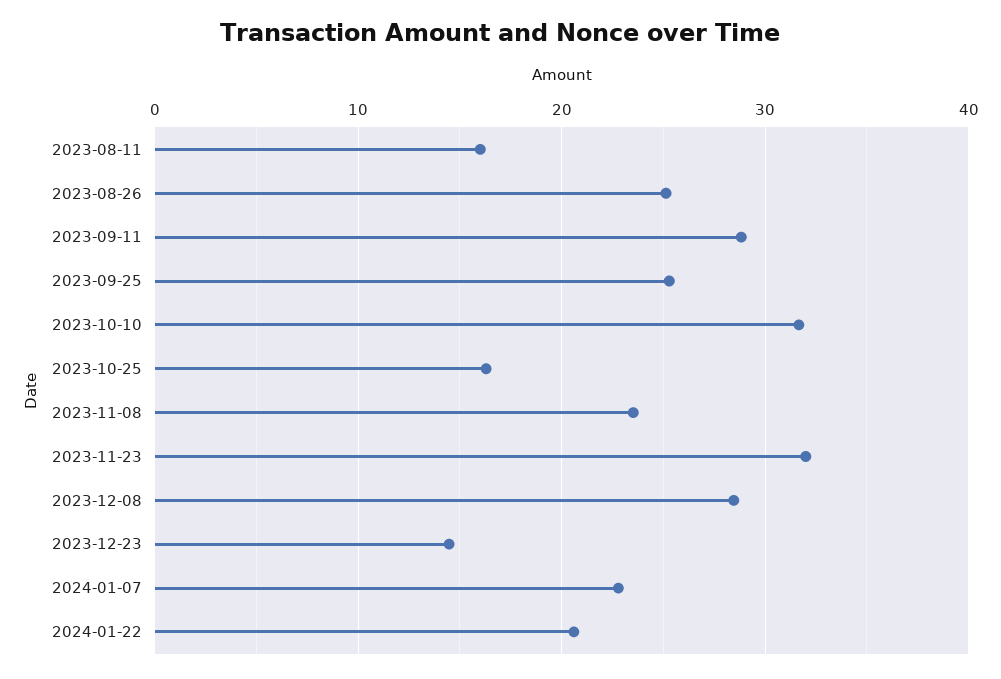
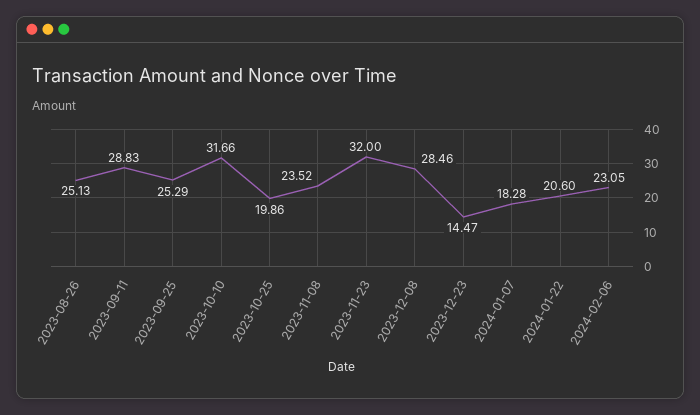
2023-08-11: 16 -> none
2023-10-25: 16 -> 19.86
2024-01-07: 23 -> 18.28
2024-02-06: none -> 23.05

